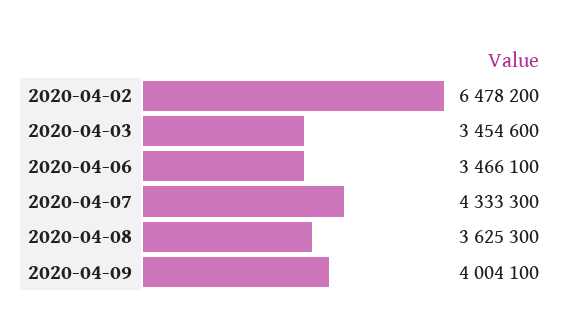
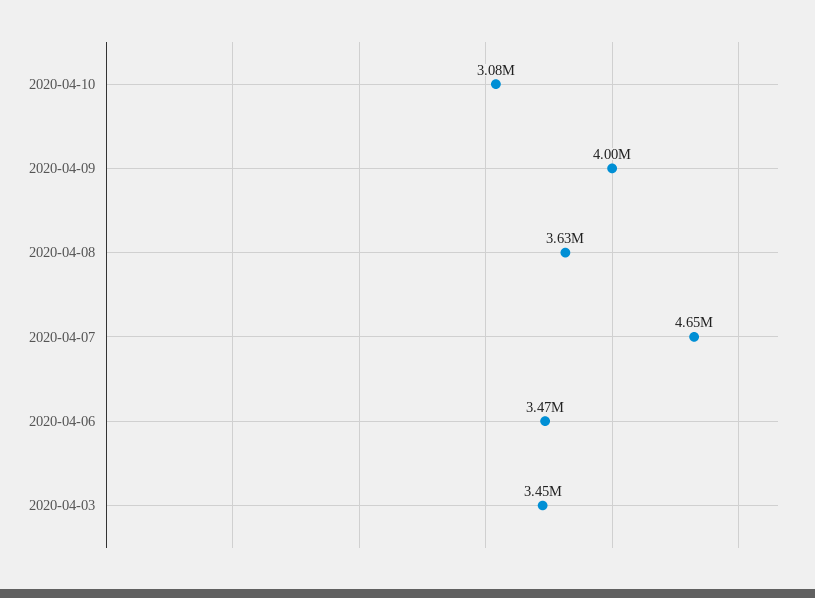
2020-04-02: 6478200 -> none
2020-04-07: 4333300 -> 4650000
2020-04-10: none -> 3080000

